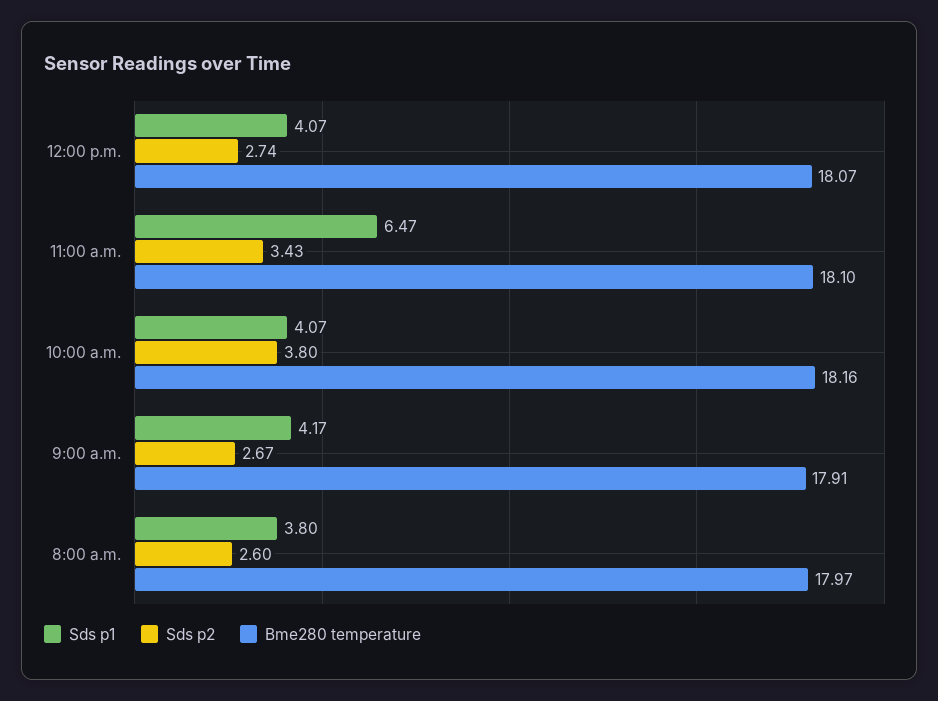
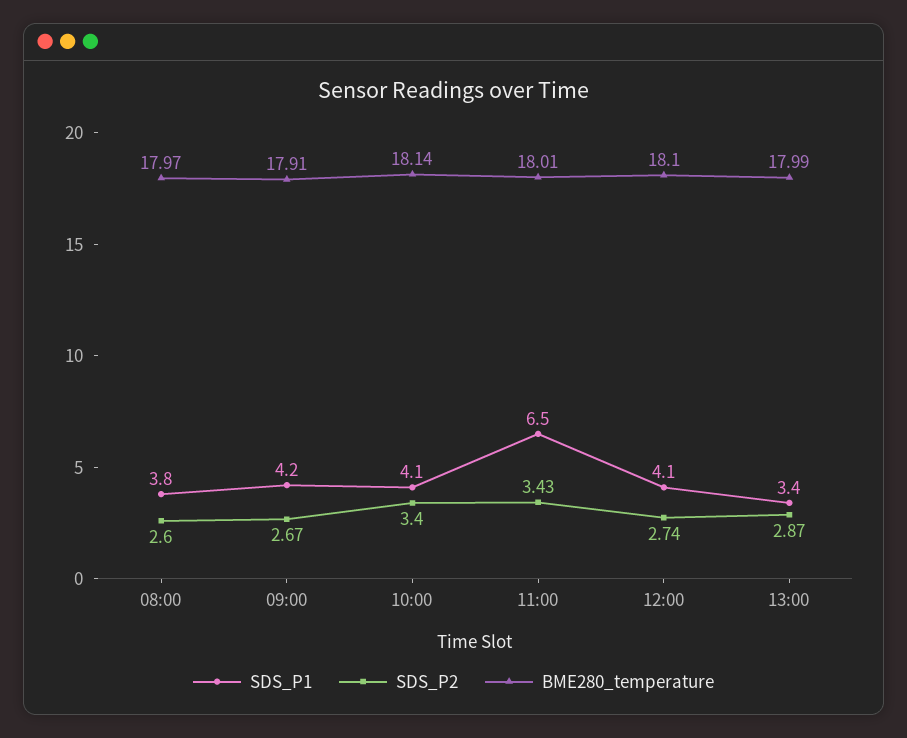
Bme280 temperature, 12:00 p.m.: 18.07 -> 18.1
Bme280 temperature, 11:00 a.m.: 18.1 -> 18.01
Sds p2, 10:00 a.m.: 3.8 -> 3.4
Bme280 temperature, 10:00 a.m.: 18.16 -> 18.14
Sds p1, 13:00: none -> 3.4
Sds p2, 13:00: none -> 2.87
Bme280 temperature, 13:00: none -> 17.99

